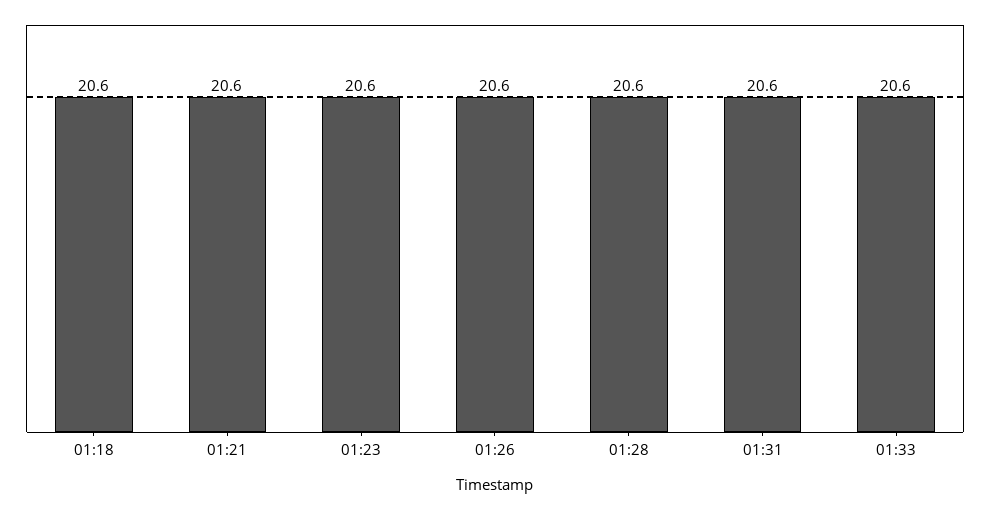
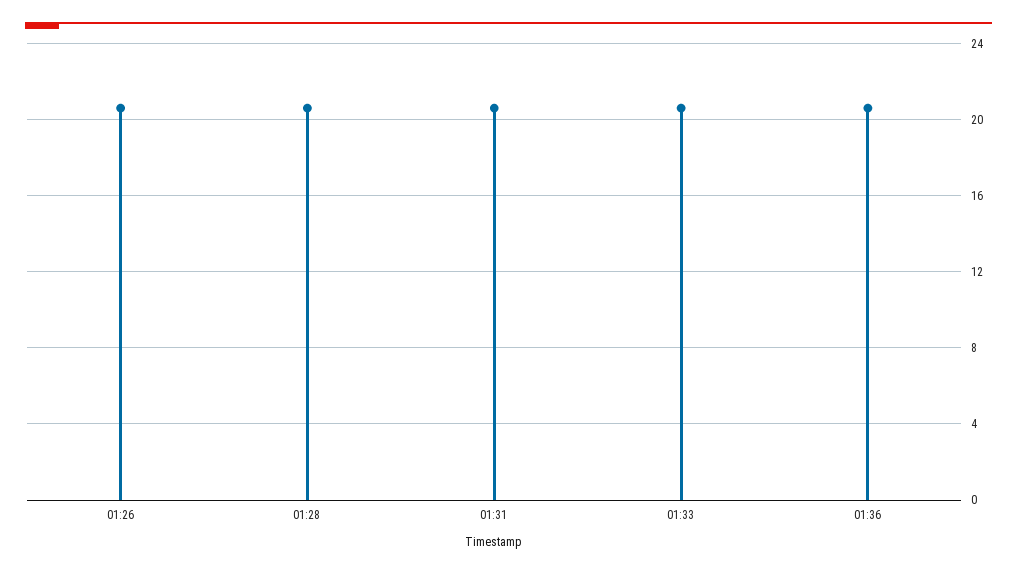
01:18: 20.6 -> none
01:21: 20.6 -> none
01:23: 20.6 -> none
01:36: none -> 20.5

